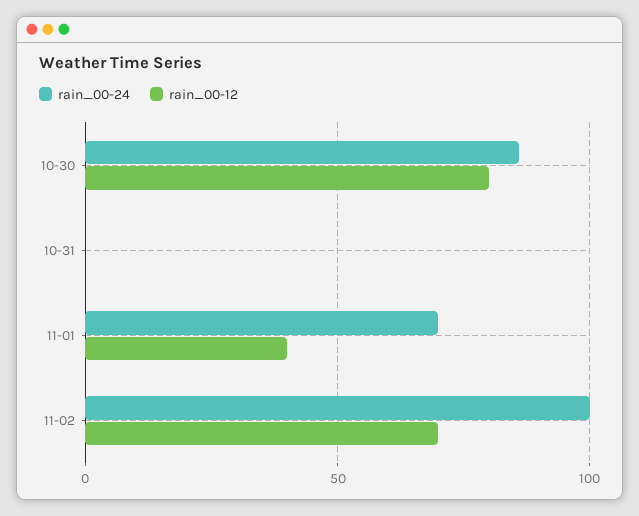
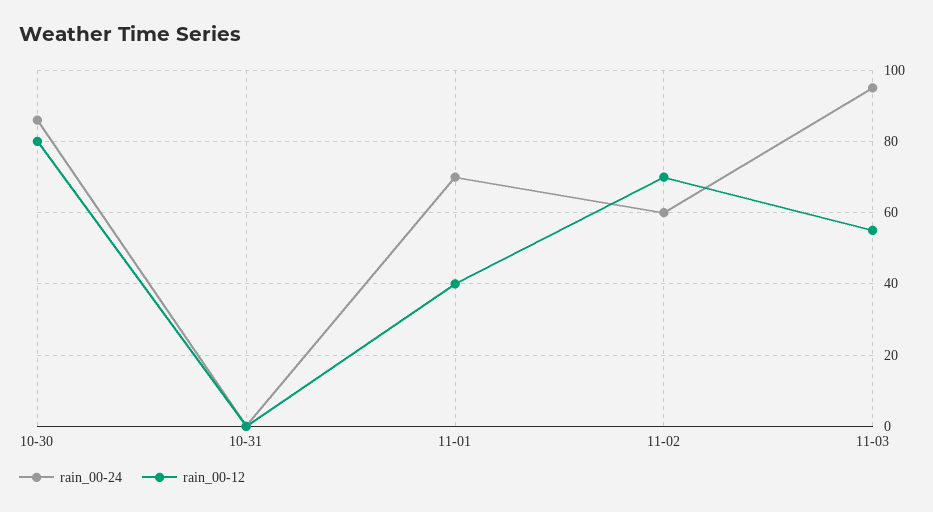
rain_00-24, 11-02: 100 -> 60
rain_00-24, 11-03: none -> 95
rain_00-12, 11-03: none -> 55

